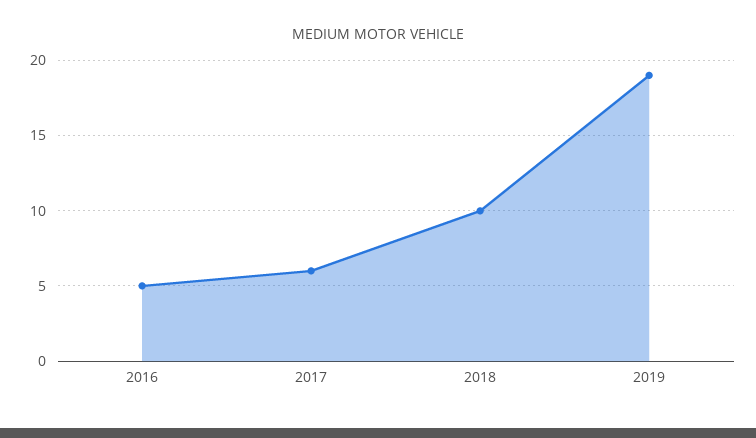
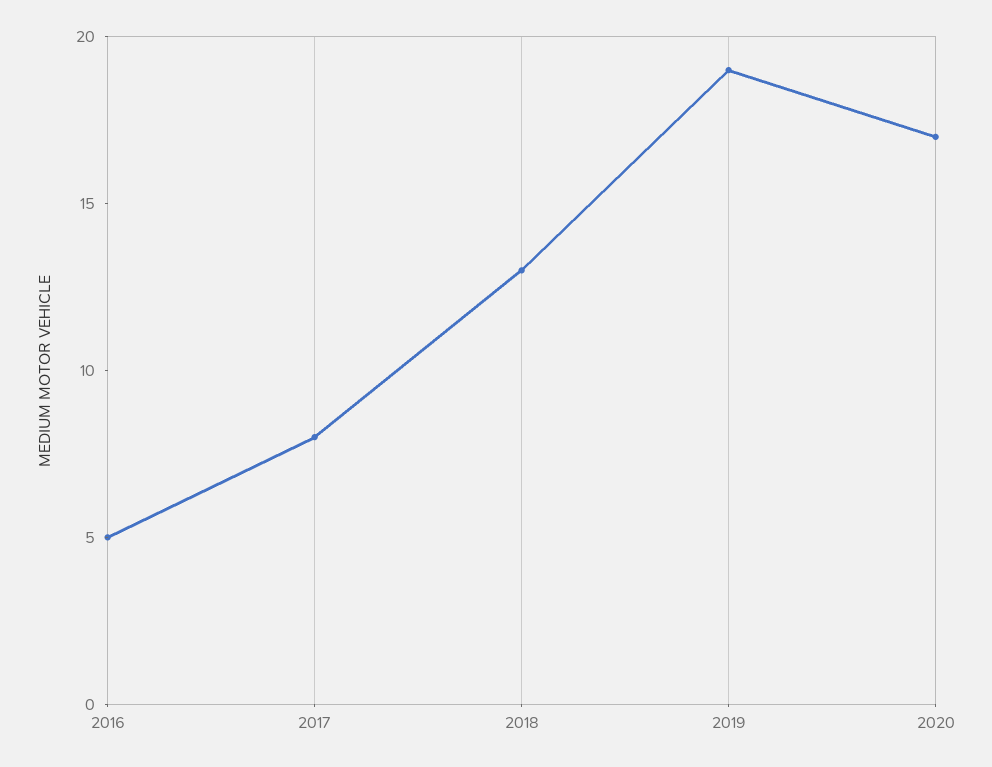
2017: 6 -> 8
2018: 10 -> 13
2020: none -> 17

